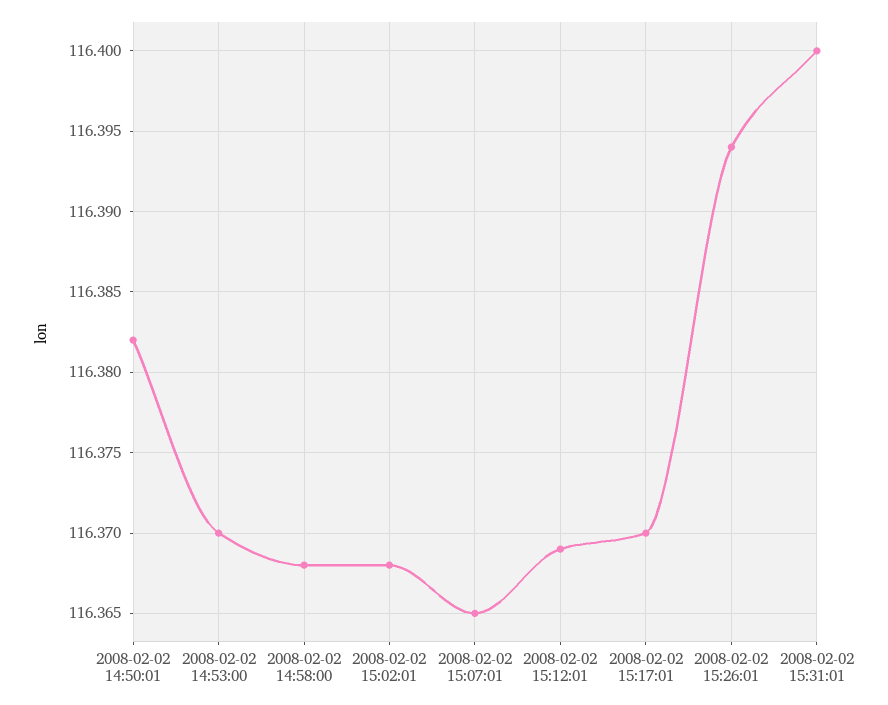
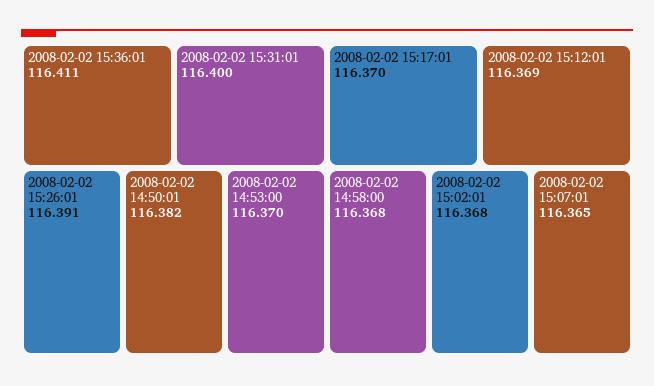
2008-02-02 15:26:01: 116.394 -> 116.391
2008-02-02 15:36:01: none -> 116.411

